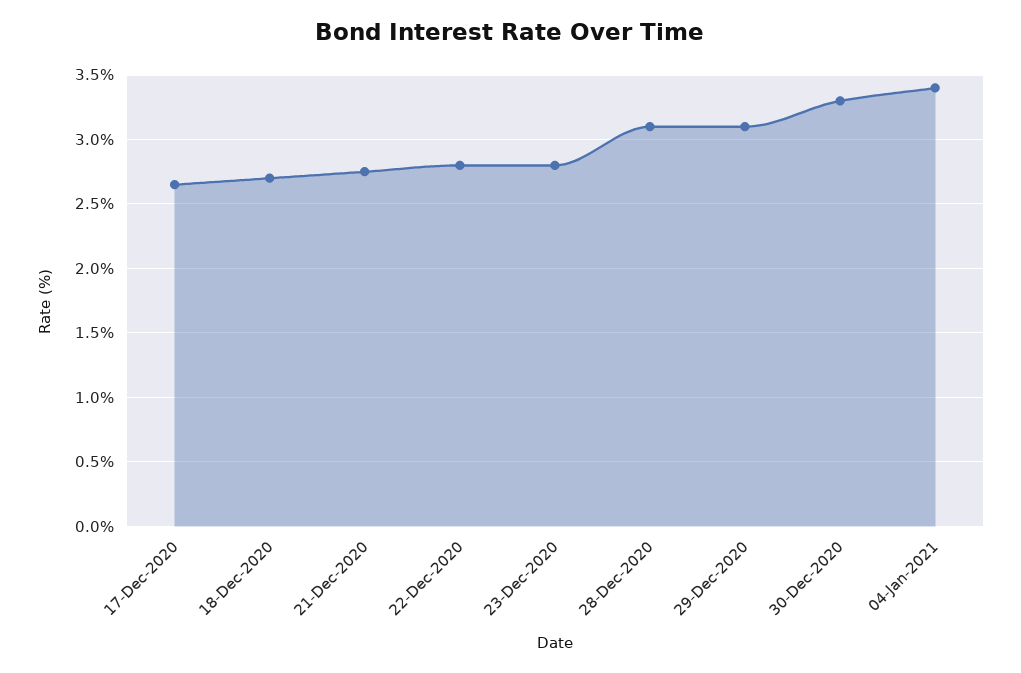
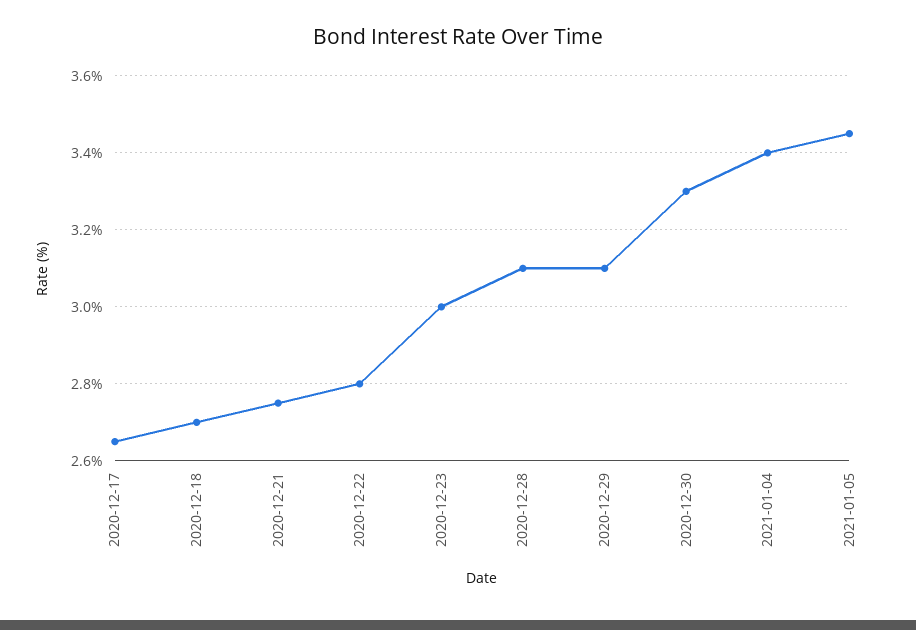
23-Dec-2020: 2.8 -> 3
2021-01-05: none -> 3.45

